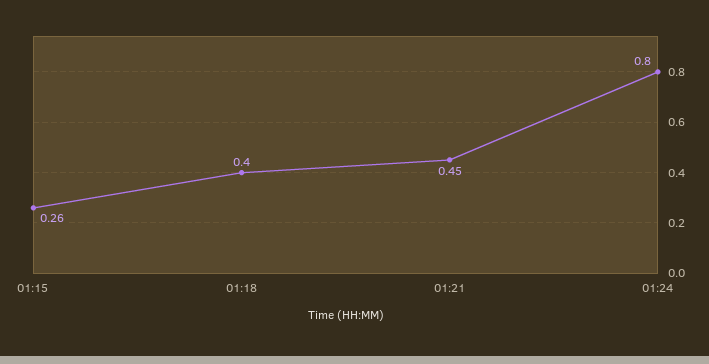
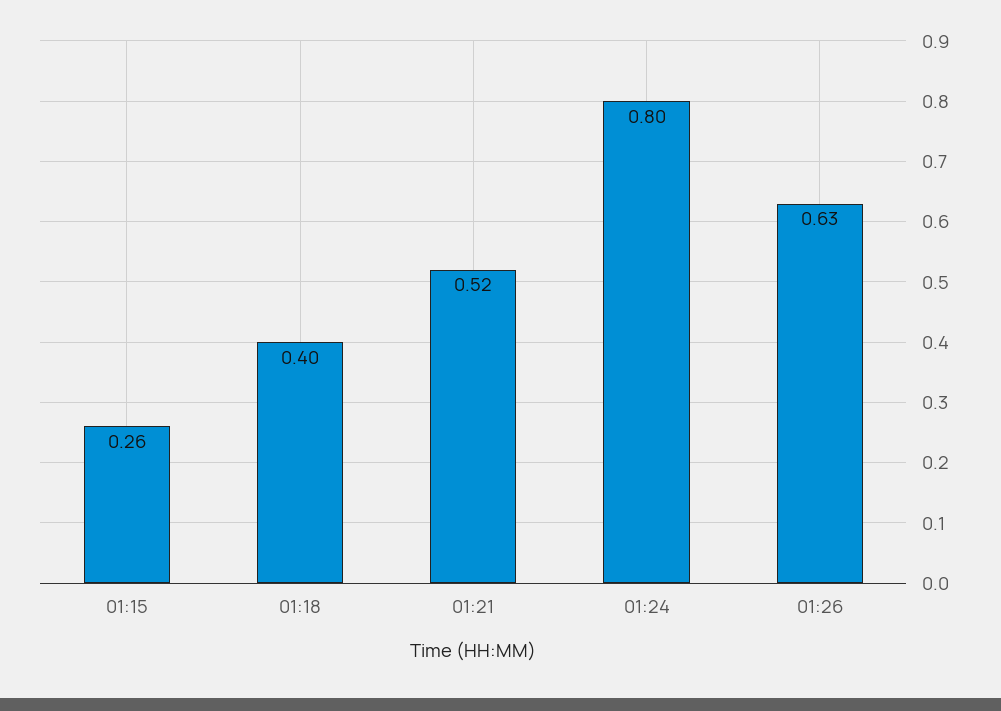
01:21: 0.45 -> 0.52
01:26: none -> 0.63

